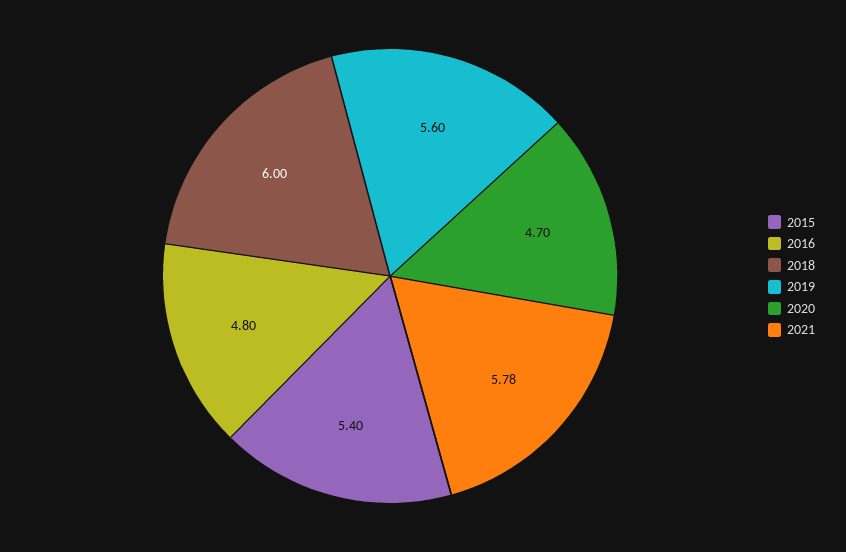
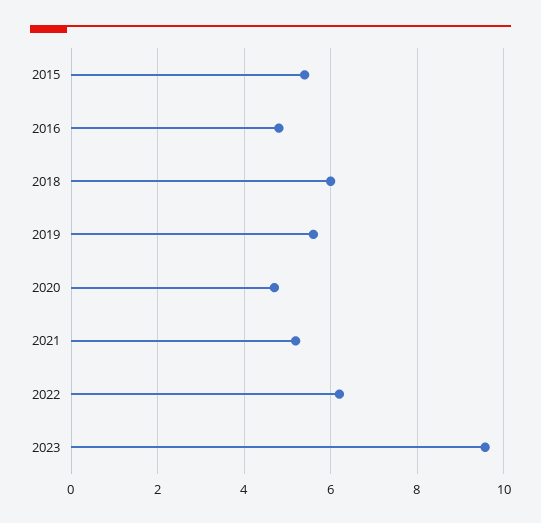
2021: 5.78 -> 5.2
2022: none -> 6.2
2023: none -> 9.6

